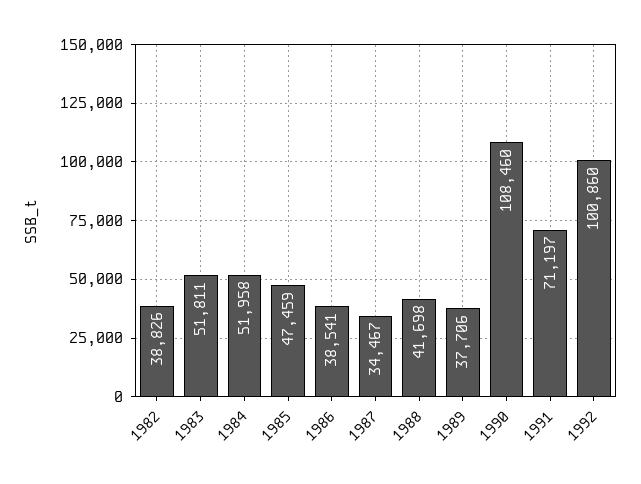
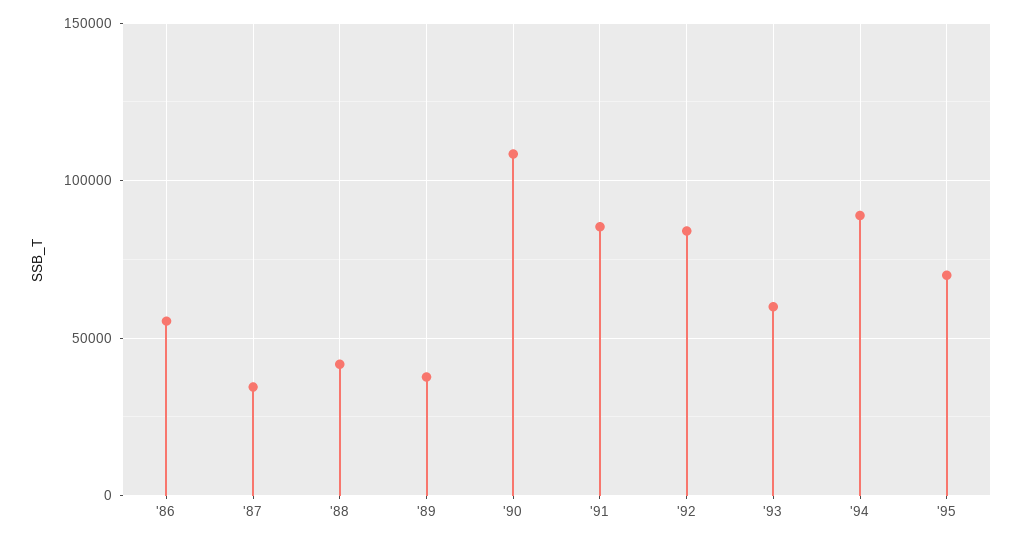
1982: 38826 -> none
1983: 51811 -> none
1984: 51958 -> none
1985: 47459 -> none
1986: 38541 -> 55000
1991: 71197 -> 85000
1992: 100860 -> 85000
'93: none -> 60000
'94: none -> 90000
'95: none -> 70000

